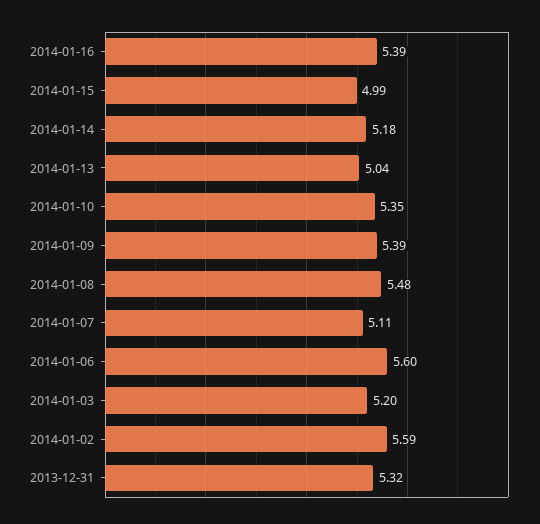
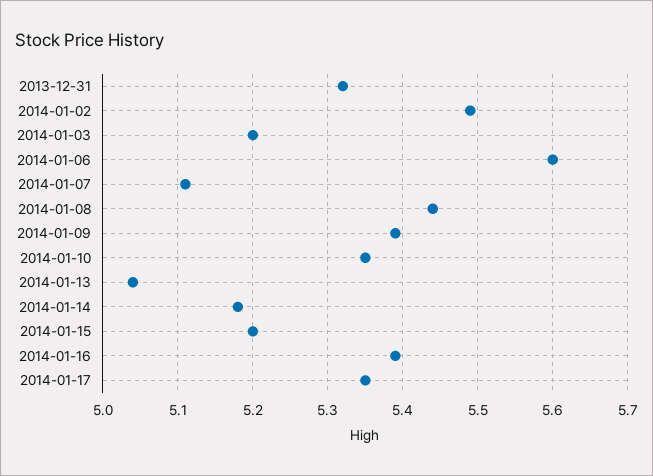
2014-01-15: 4.99 -> 5.2
2014-01-08: 5.48 -> 5.44
2014-01-02: 5.59 -> 5.49
2014-01-17: none -> 5.35

